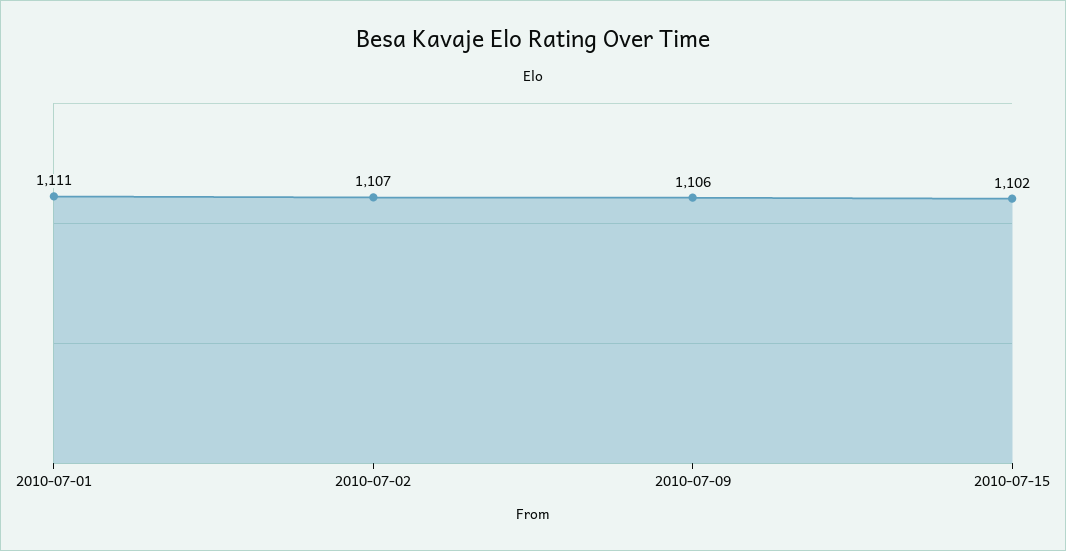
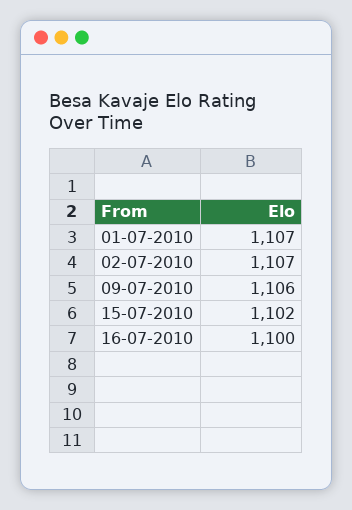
2010-07-01: 1111 -> 1107
16-07-2010: none -> 1100

